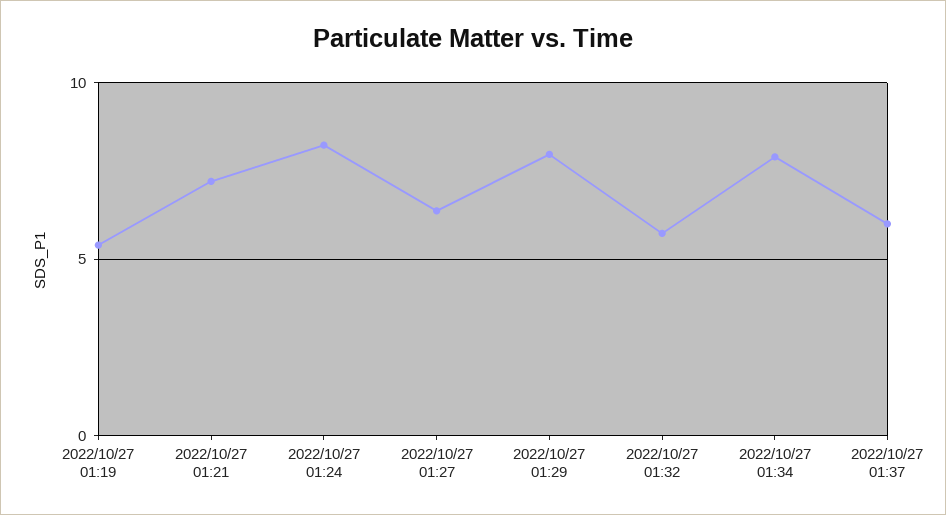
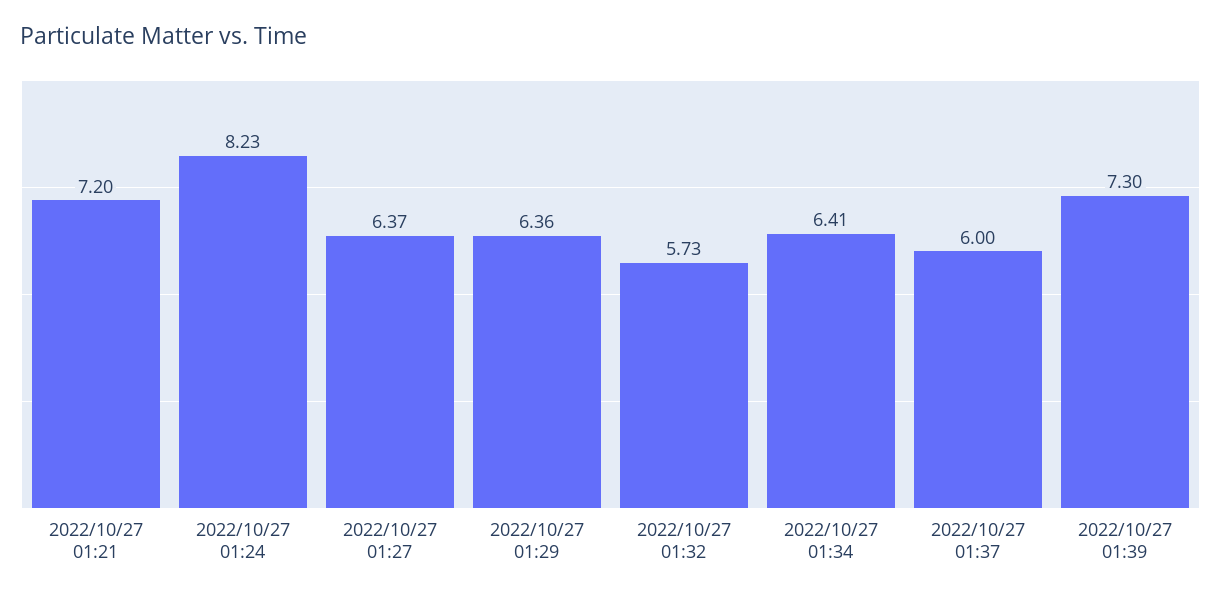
2022/10/27 01:19: 5.5 -> none
2022/10/27 01:29: 8 -> 6.36
2022/10/27 01:34: 8 -> 6.41
2022/10/27 01:39: none -> 7.3

